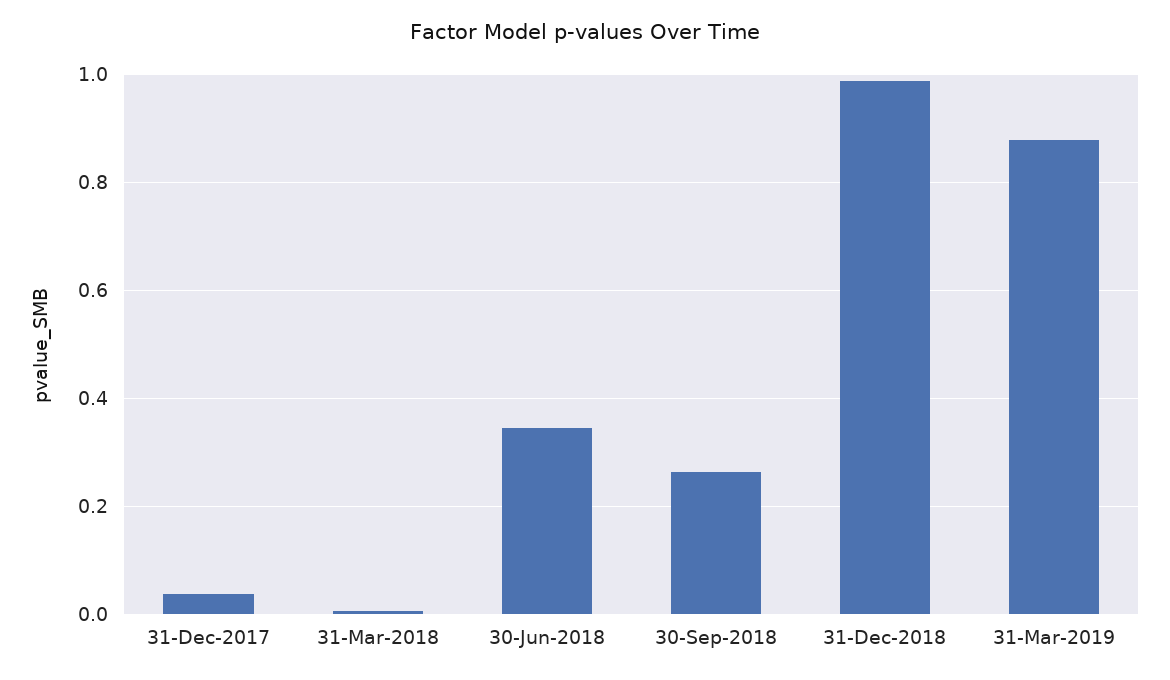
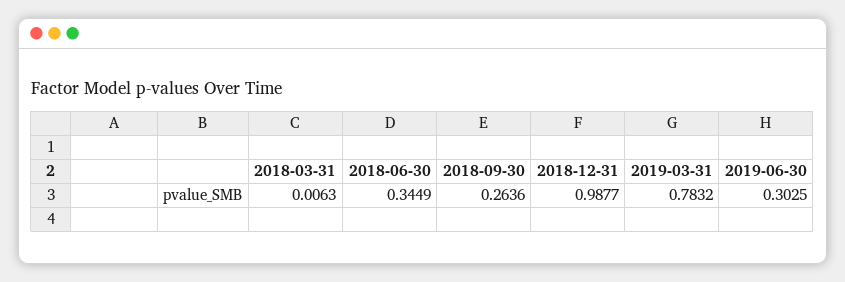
31-Dec-2017: 0.04 -> none
31-Mar-2019: 0.88 -> 0.7832
2019-06-30: none -> 0.3025

